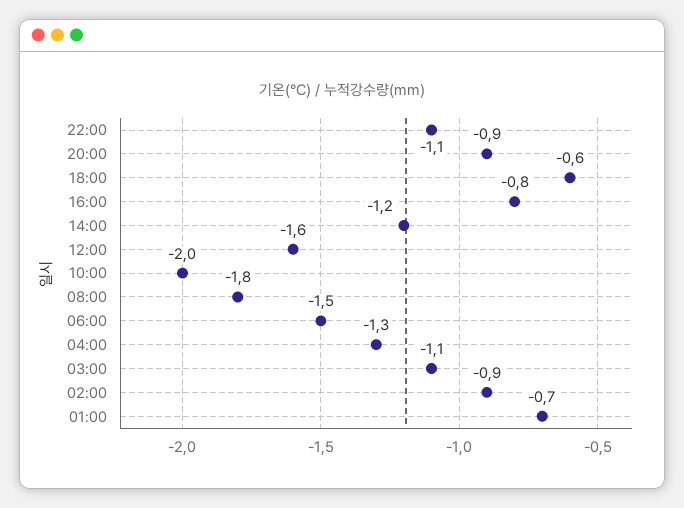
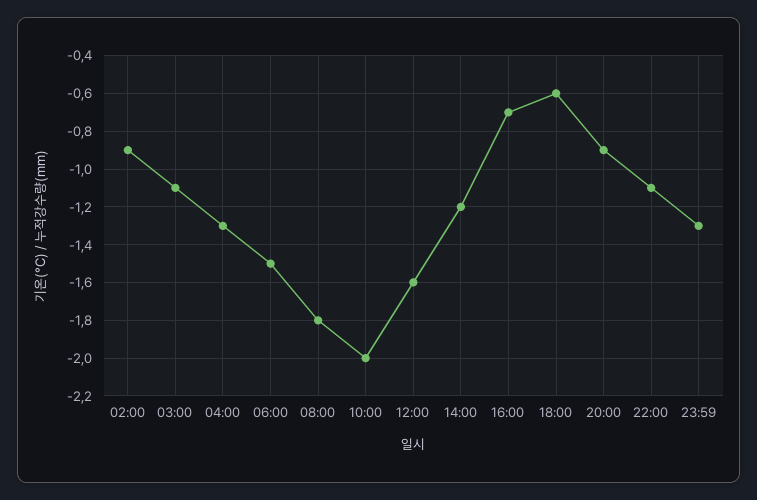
16:00: -0.8 -> -0.7
01:00: -0.7 -> none
23:59: none -> -1.3

